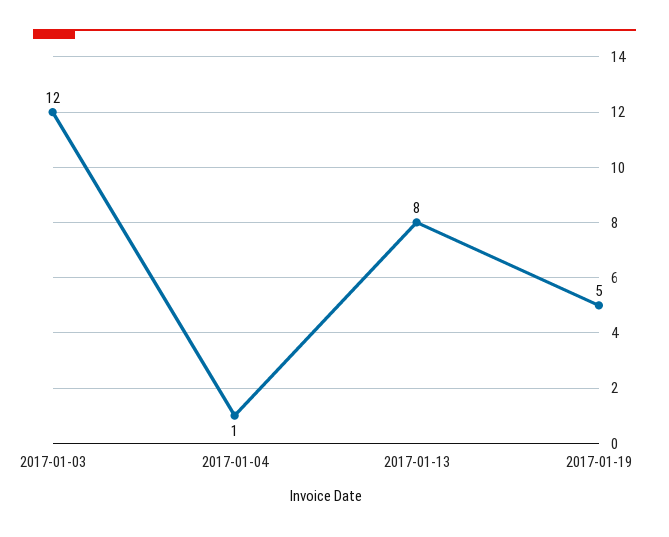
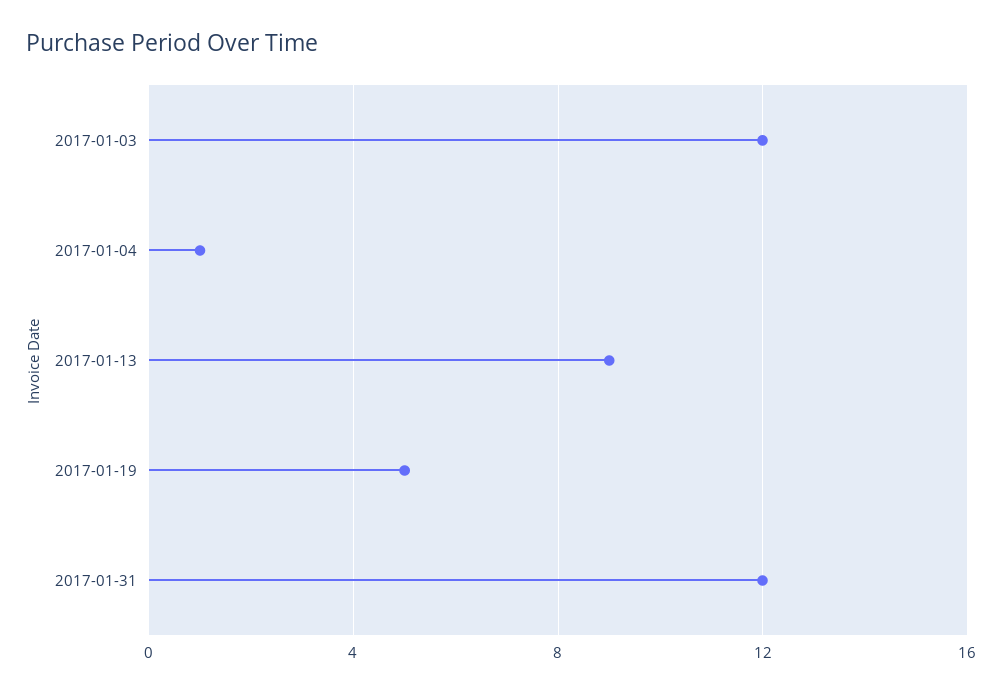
2017-01-13: 8 -> 9
2017-01-31: none -> 12

